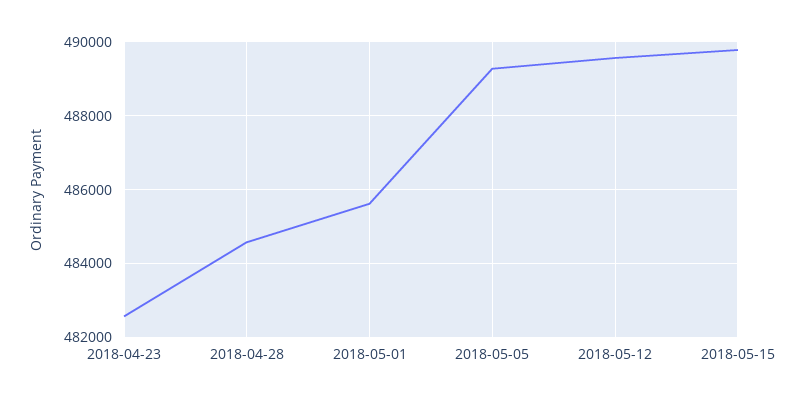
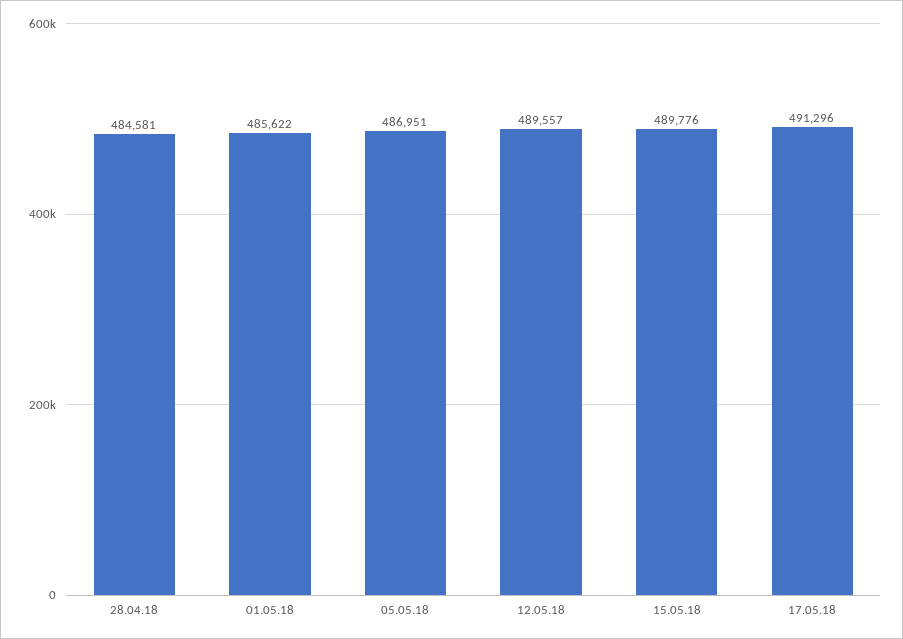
2018-04-23: 482600 -> none
2018-05-05: 489200 -> 486951
17.05.18: none -> 491296

